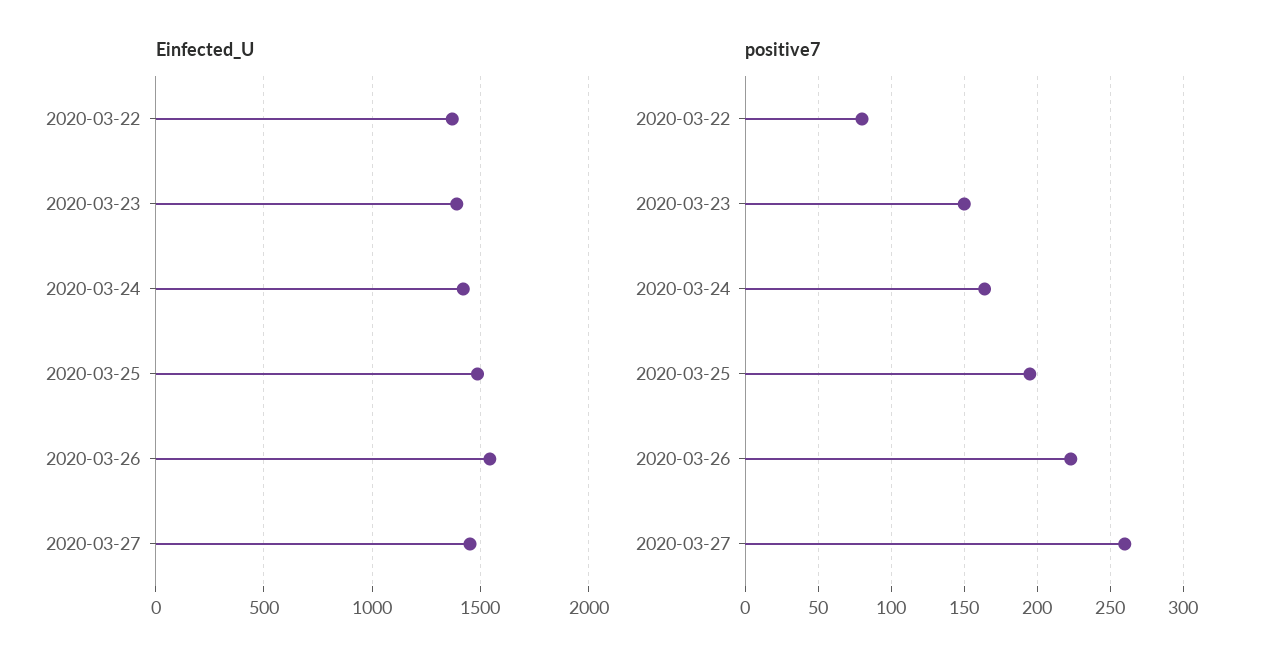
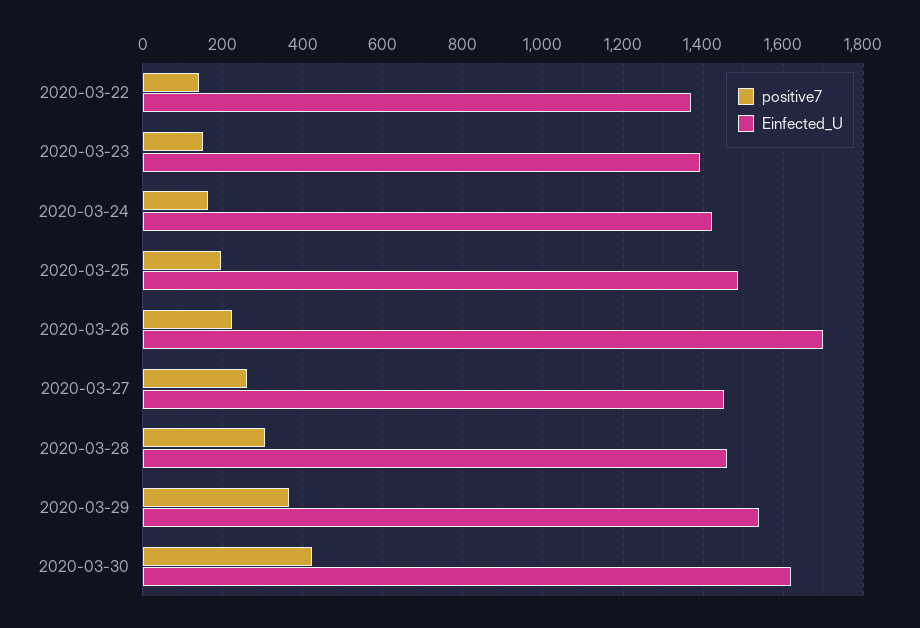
Einfected_U, 2020-03-26: 1550 -> 1700
positive7, 2020-03-22: 80 -> 140
positive7, 2020-03-28: none -> 300
Einfected_U, 2020-03-28: none -> 1460
positive7, 2020-03-29: none -> 360
Einfected_U, 2020-03-29: none -> 1540
positive7, 2020-03-30: none -> 420
Einfected_U, 2020-03-30: none -> 1620

